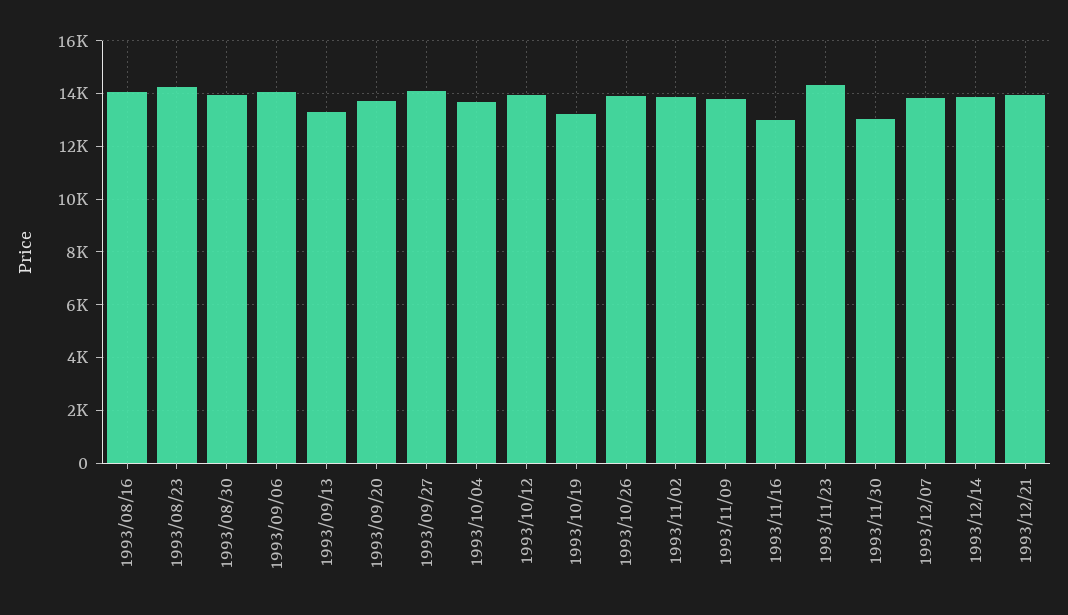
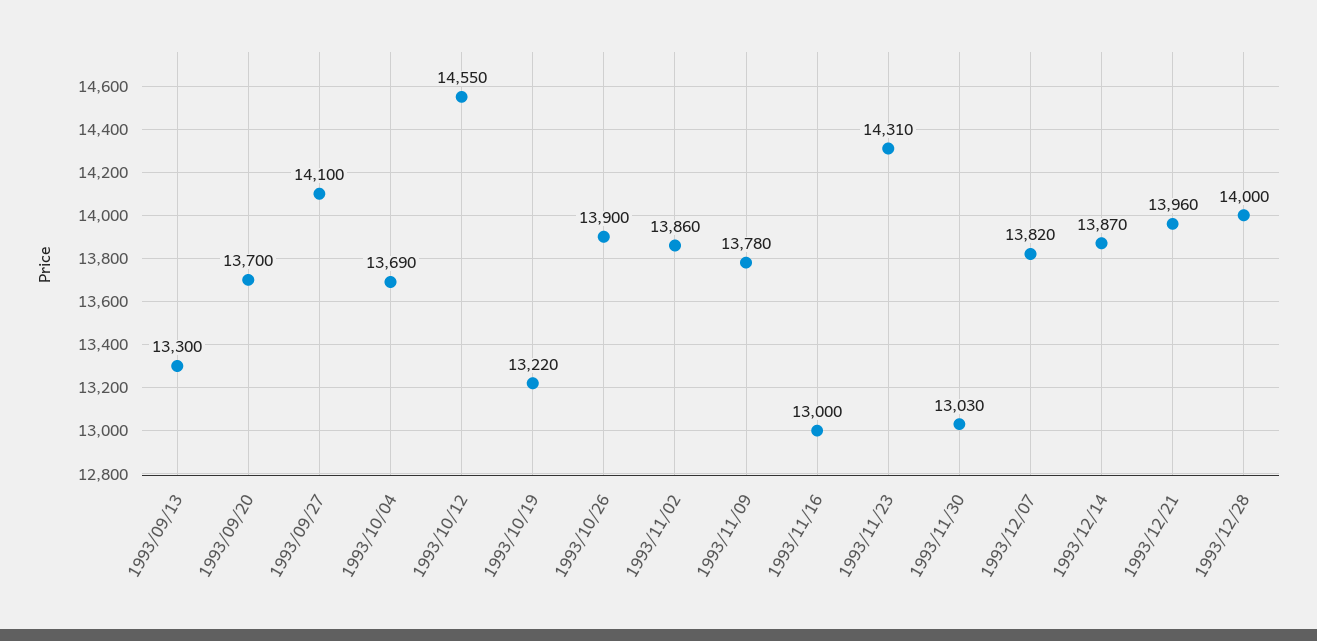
1993/08/16: 14000 -> none
1993/08/23: 14250 -> none
1993/08/30: 14000 -> none
1993/09/06: 14000 -> none
1993/10/12: 14000 -> 14550
1993/12/28: none -> 14000

